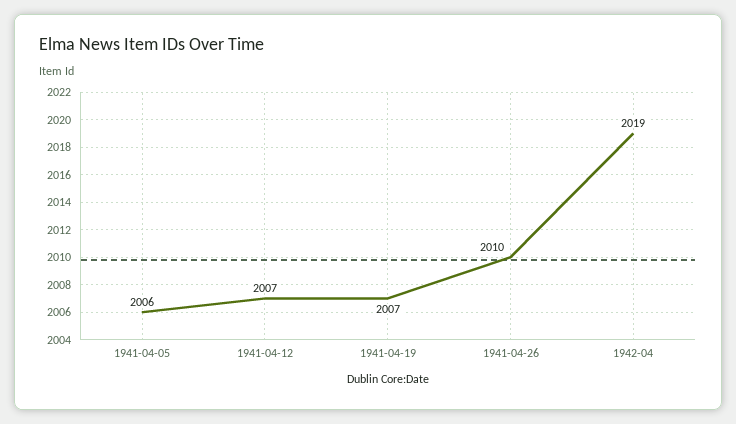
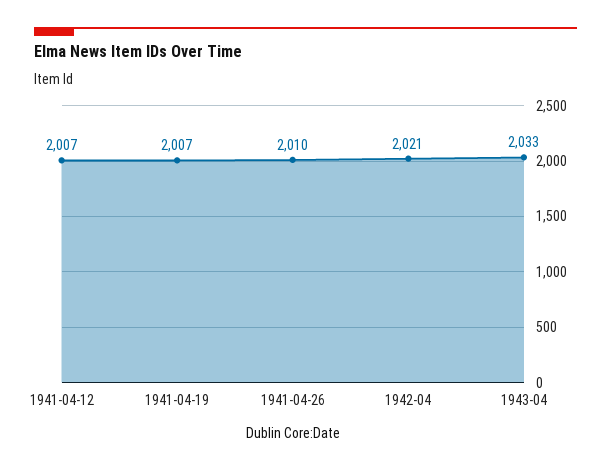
1941-04-05: 2006 -> none
1942-04: 2019 -> 2021
1943-04: none -> 2033

